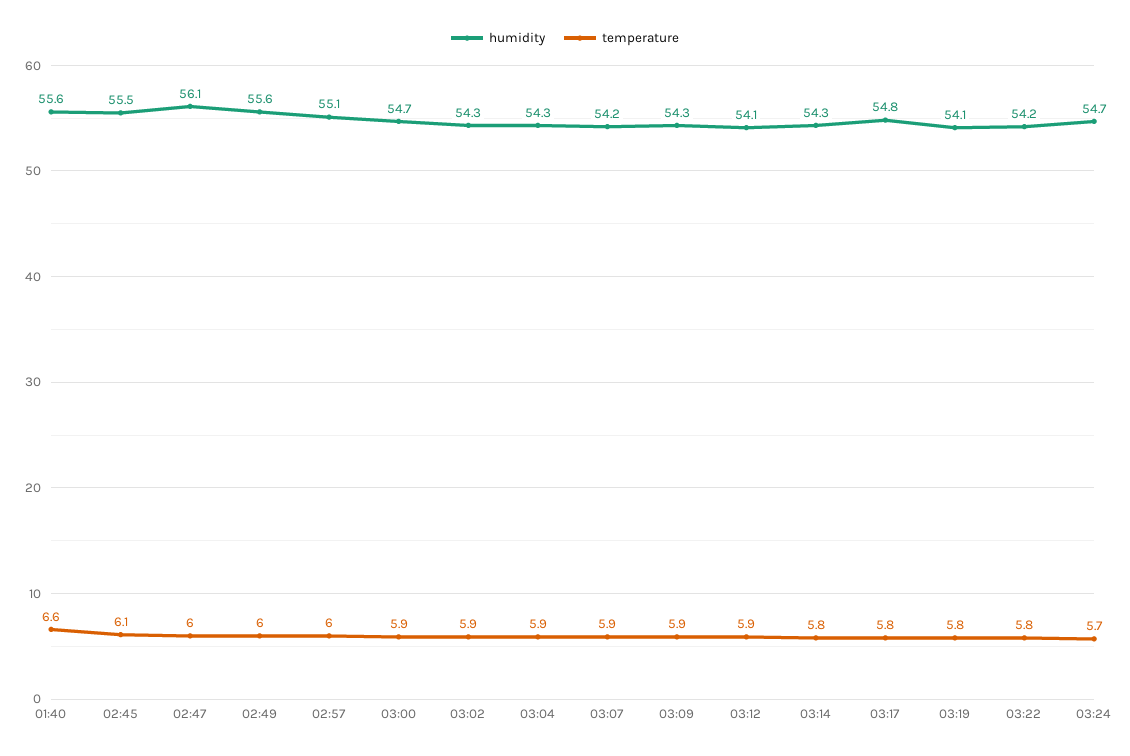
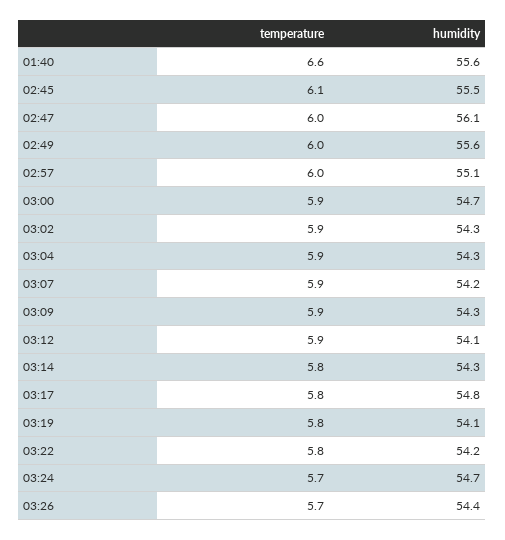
temperature, 03:26: none -> 5.7
humidity, 03:26: none -> 54.4

